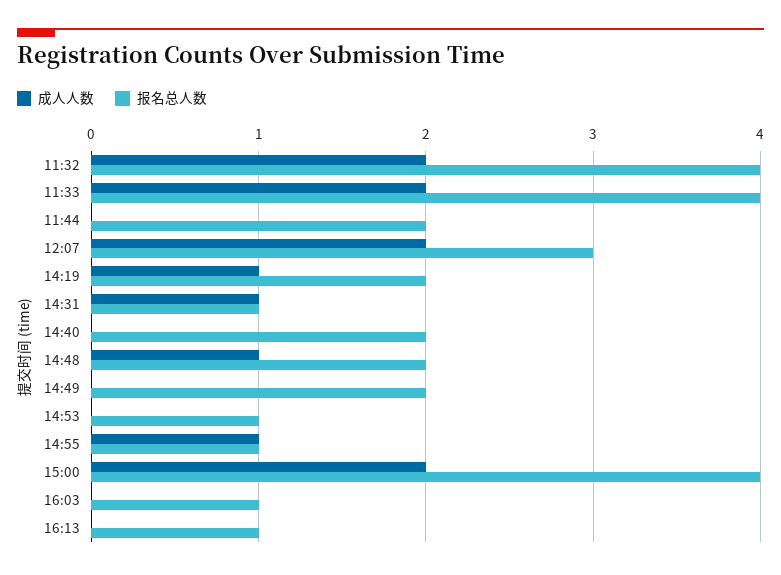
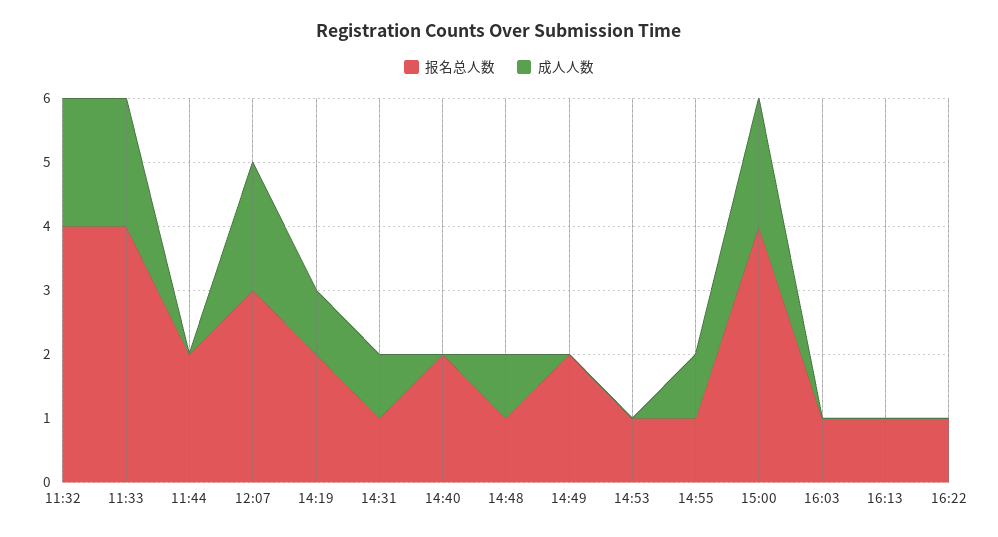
报名总人数, 14:48: 2 -> 1
报名总人数, 16:22: none -> 1
成人人数, 16:22: none -> 0

